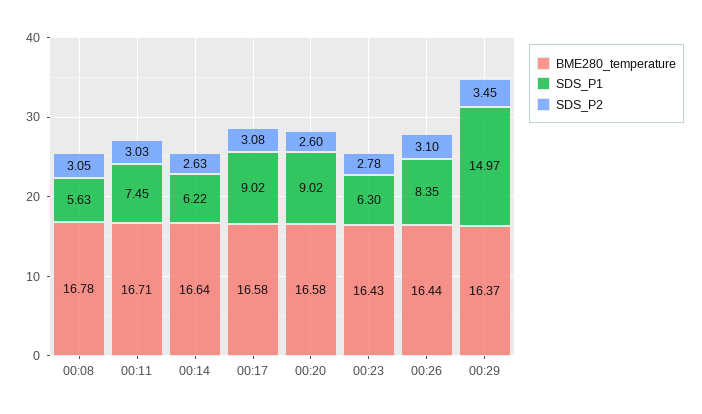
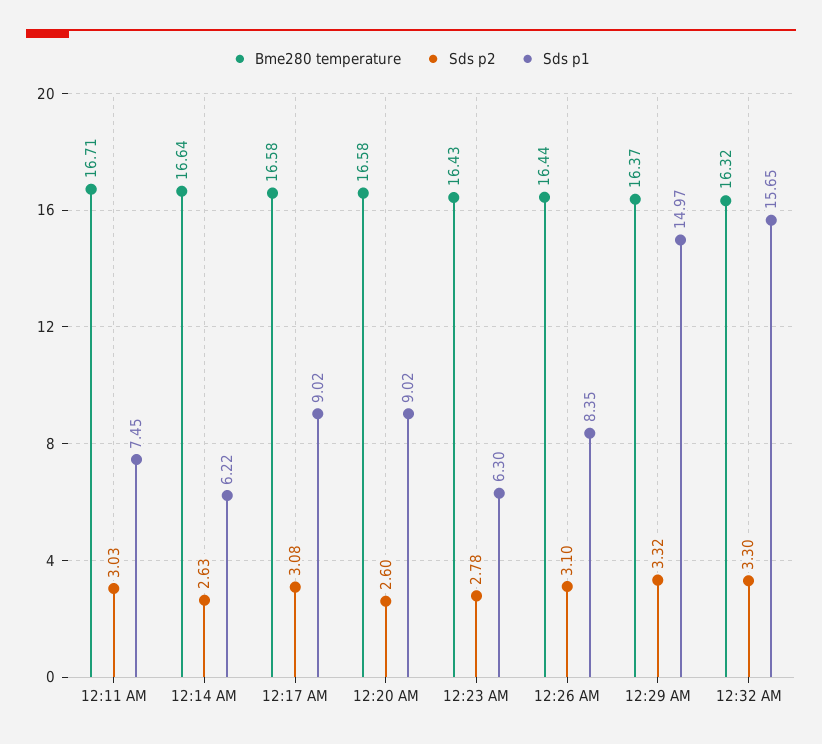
BME280_temperature, 00:08: 16.78 -> none
SDS_P1, 00:08: 5.63 -> none
SDS_P2, 00:08: 3.05 -> none
SDS_P2, 00:29: 3.45 -> 3.32
BME280_temperature, 12:32 AM: none -> 16.32
SDS_P2, 12:32 AM: none -> 3.3
SDS_P1, 12:32 AM: none -> 15.65

